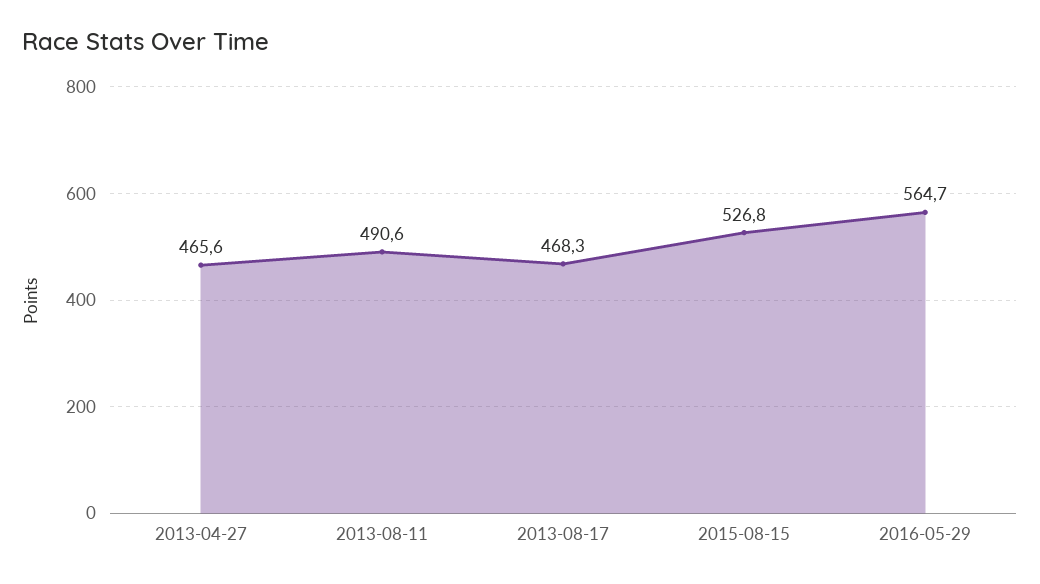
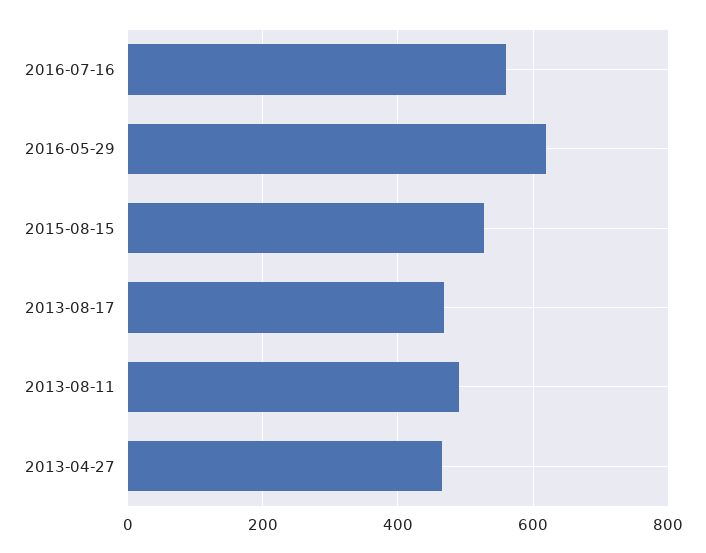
2016-05-29: 564.7 -> 620
2016-07-16: none -> 560

